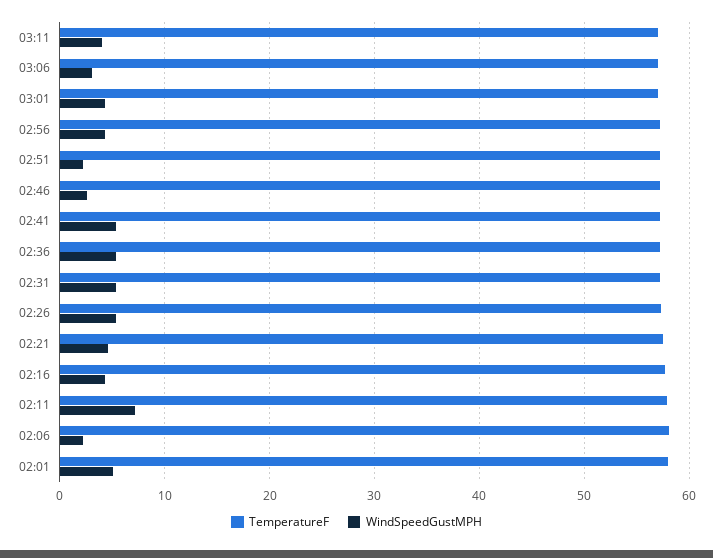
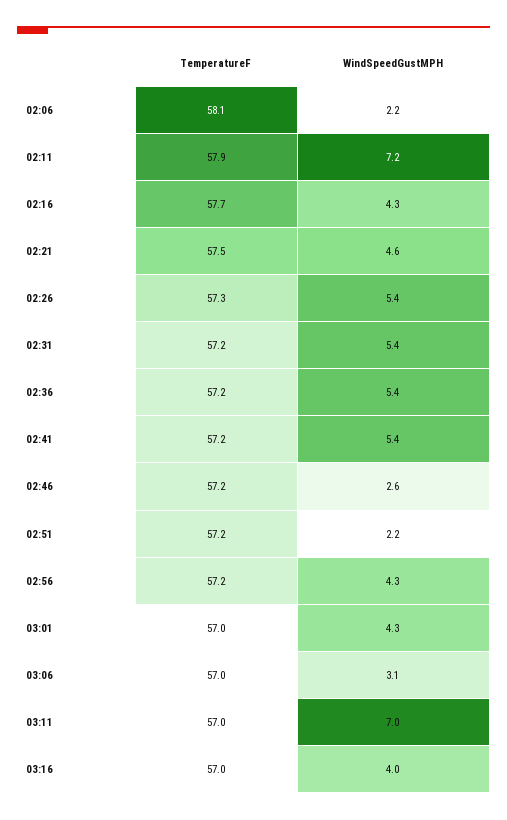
WindSpeedGustMPH, 03:11: 4 -> 7
TemperatureF, 02:01: 58 -> none
WindSpeedGustMPH, 02:01: 5 -> none
TemperatureF, 03:16: none -> 57
WindSpeedGustMPH, 03:16: none -> 4

